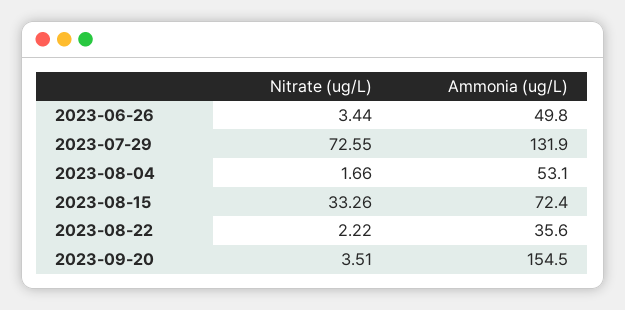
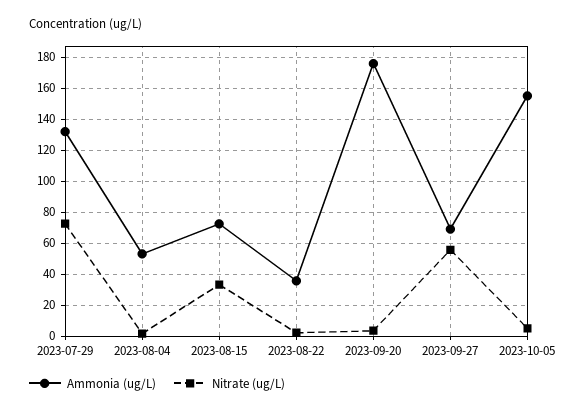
Nitrate (ug/L), 2023-06-26: 3.44 -> none
Ammonia (ug/L), 2023-06-26: 49.8 -> none
Ammonia (ug/L), 2023-09-20: 154.5 -> 175
Ammonia (ug/L), 2023-09-27: none -> 70
Nitrate (ug/L), 2023-09-27: none -> 55
Ammonia (ug/L), 2023-10-05: none -> 155
Nitrate (ug/L), 2023-10-05: none -> 5

